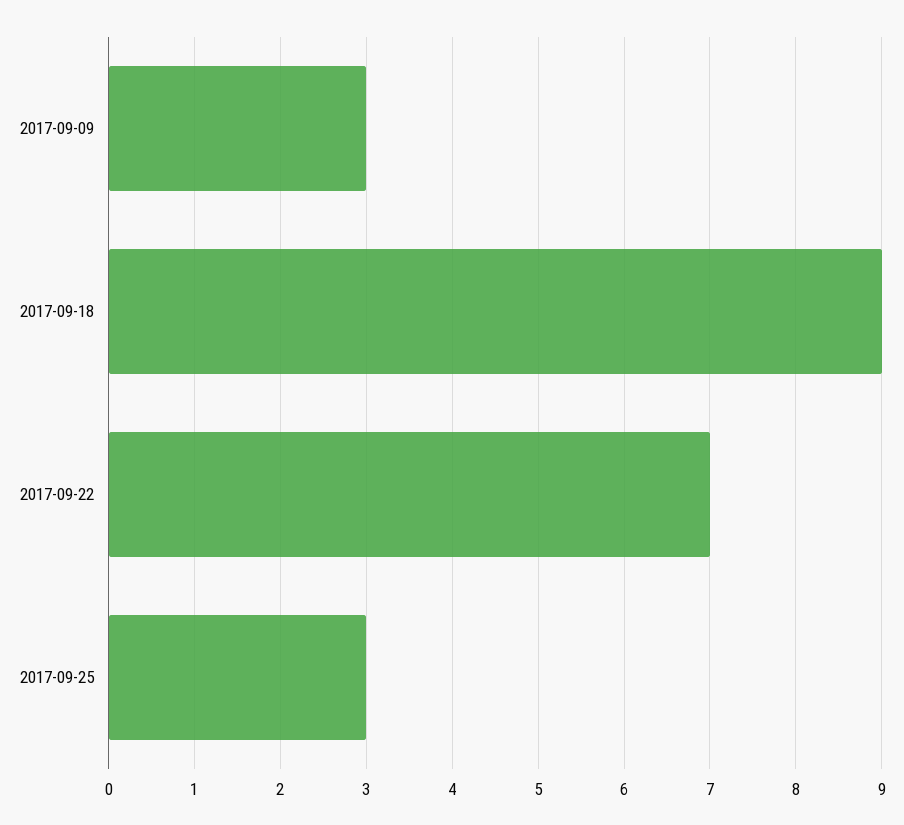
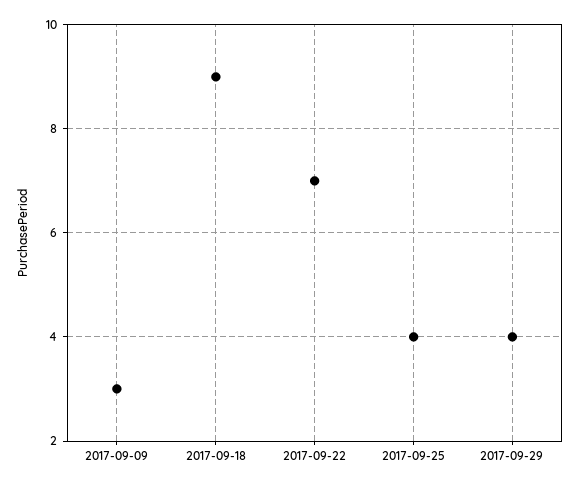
2017-09-25: 3 -> 4
2017-09-29: none -> 4

